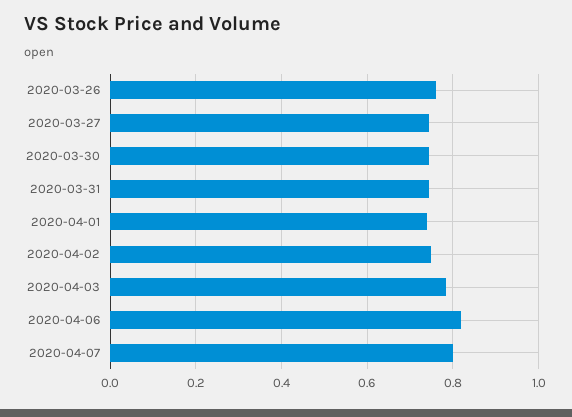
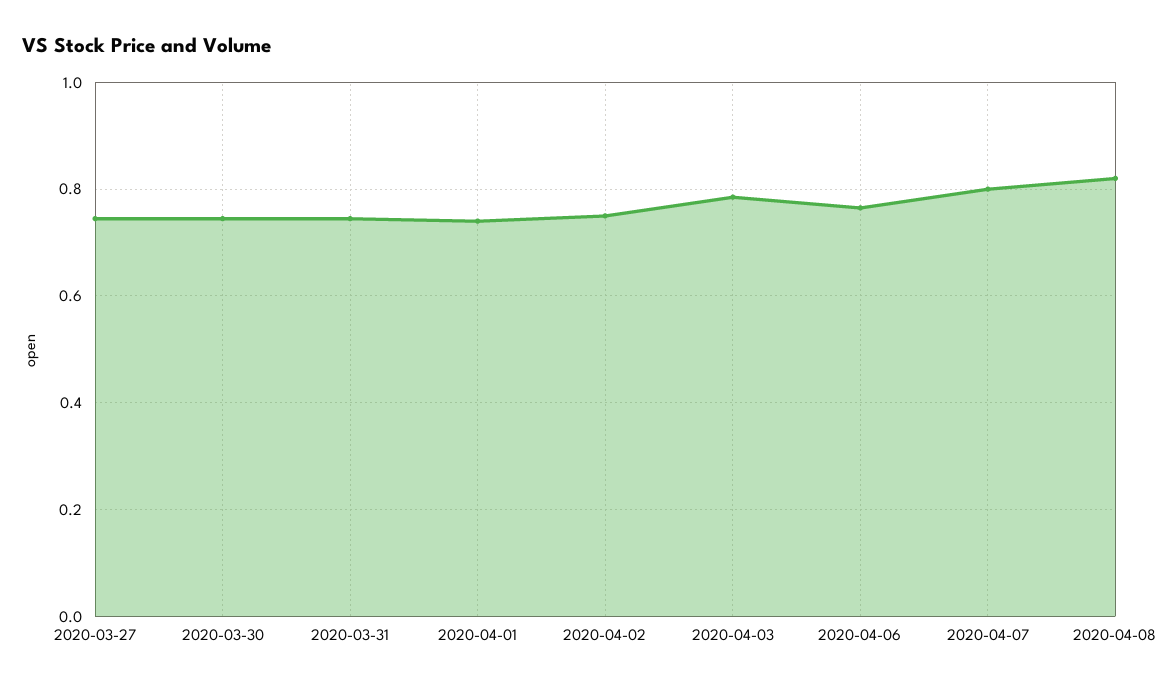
2020-03-26: 0.76 -> none
2020-04-06: 0.82 -> 0.76
2020-04-08: none -> 0.82

